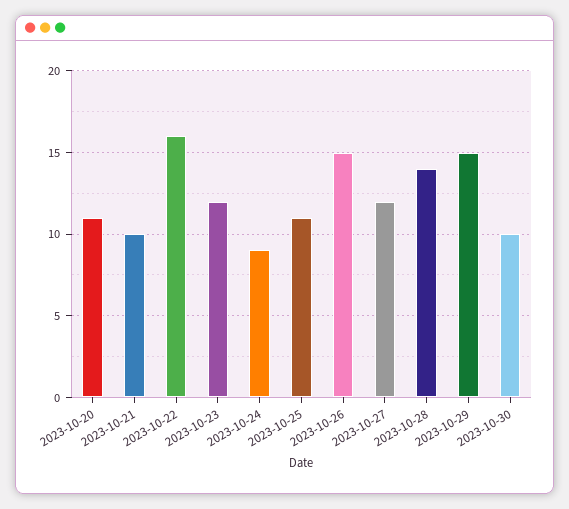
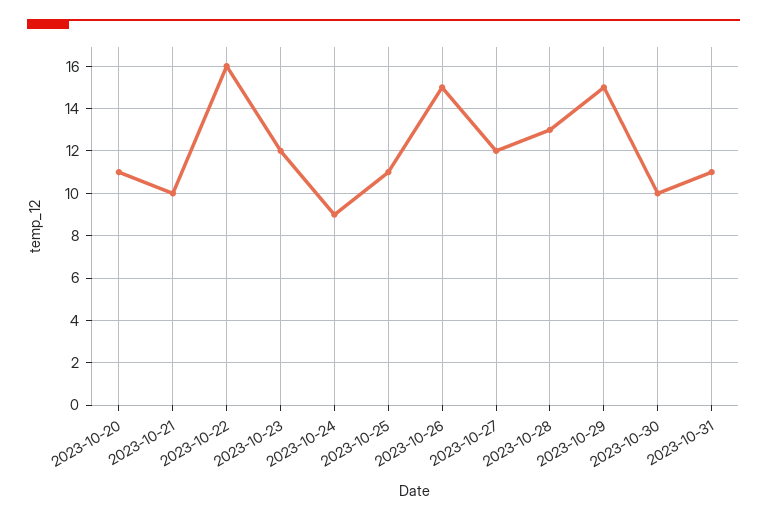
2023-10-28: 14 -> 13
2023-10-31: none -> 11

